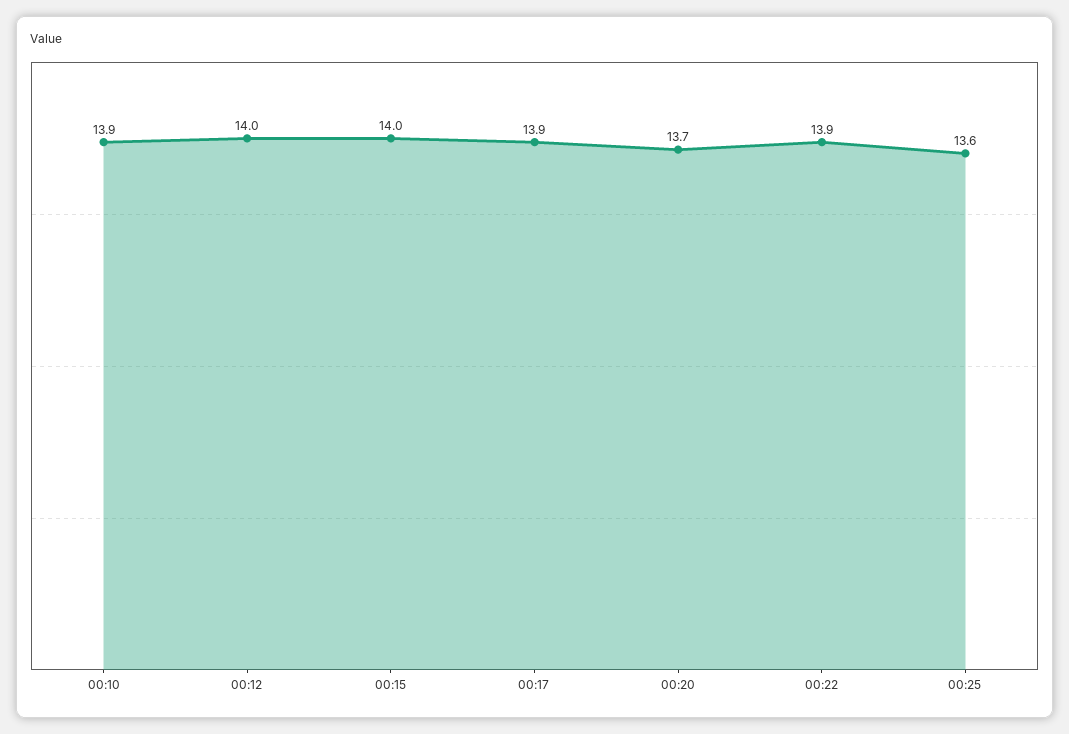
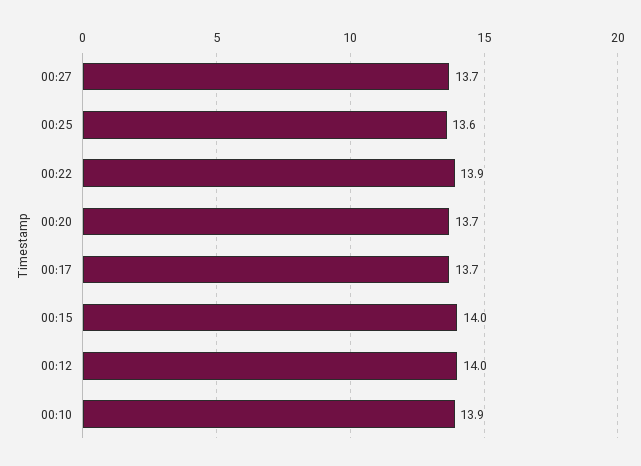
00:17: 13.9 -> 13.7
00:27: none -> 13.7

